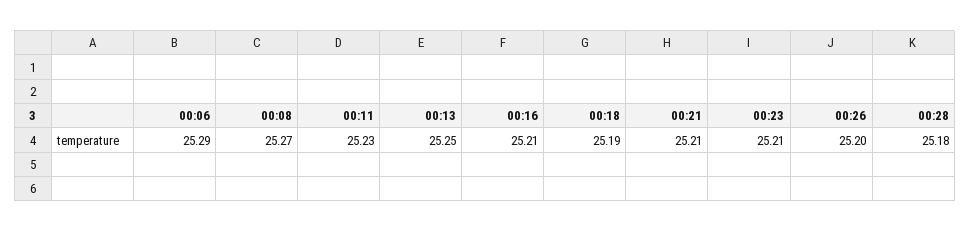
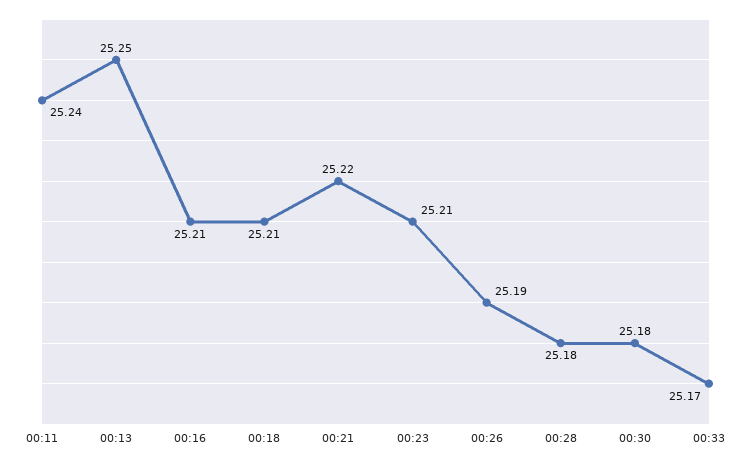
00:06: 25.29 -> none
00:08: 25.27 -> none
00:11: 25.23 -> 25.24
00:18: 25.19 -> 25.21
00:21: 25.21 -> 25.22
00:26: 25.2 -> 25.19
00:30: none -> 25.18
00:33: none -> 25.17

